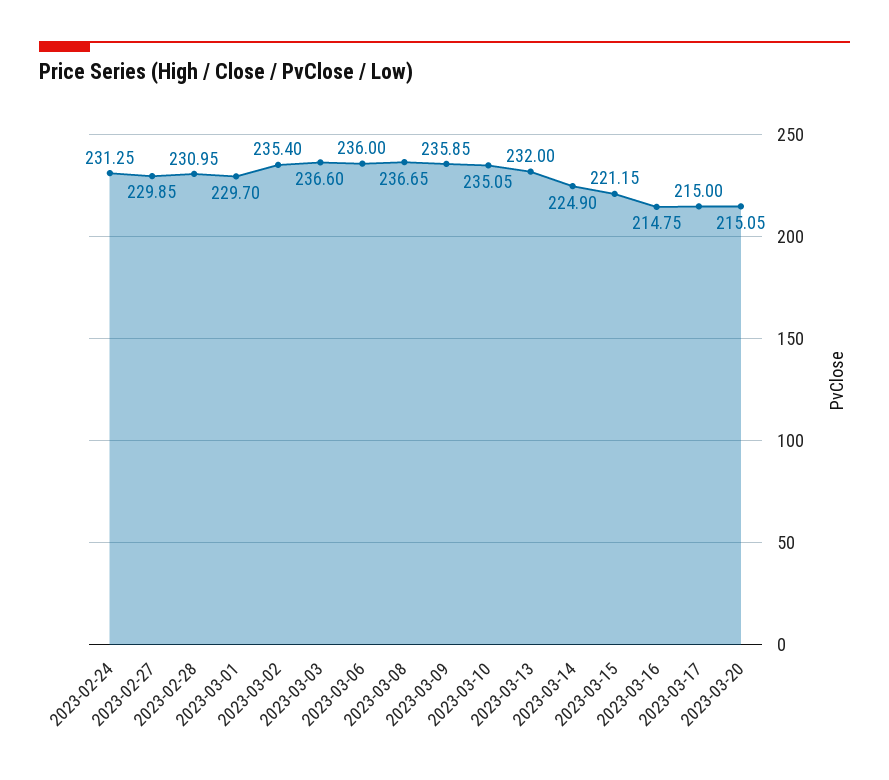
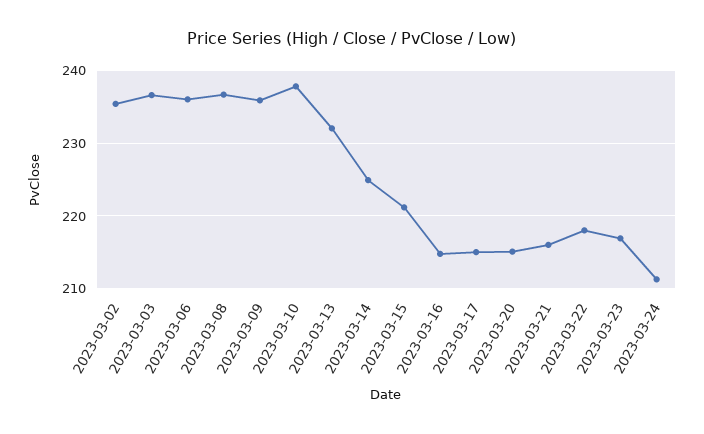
2023-02-24: 231.25 -> none
2023-02-27: 229.85 -> none
2023-02-28: 230.95 -> none
2023-03-01: 229.7 -> none
2023-03-10: 235.05 -> 238
2023-03-21: none -> 216
2023-03-22: none -> 218
2023-03-23: none -> 217
2023-03-24: none -> 211

